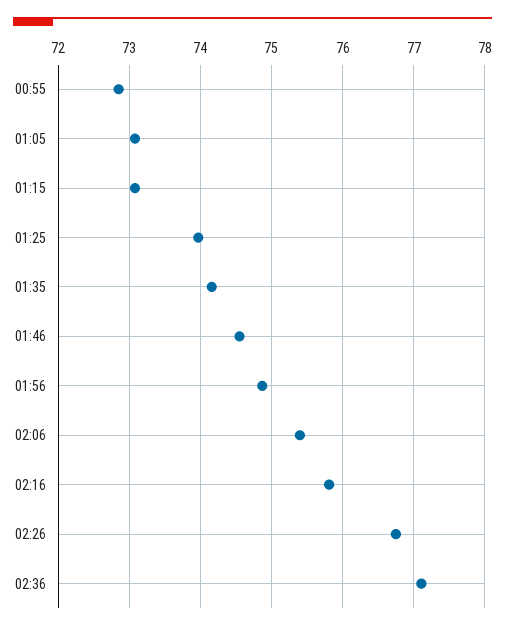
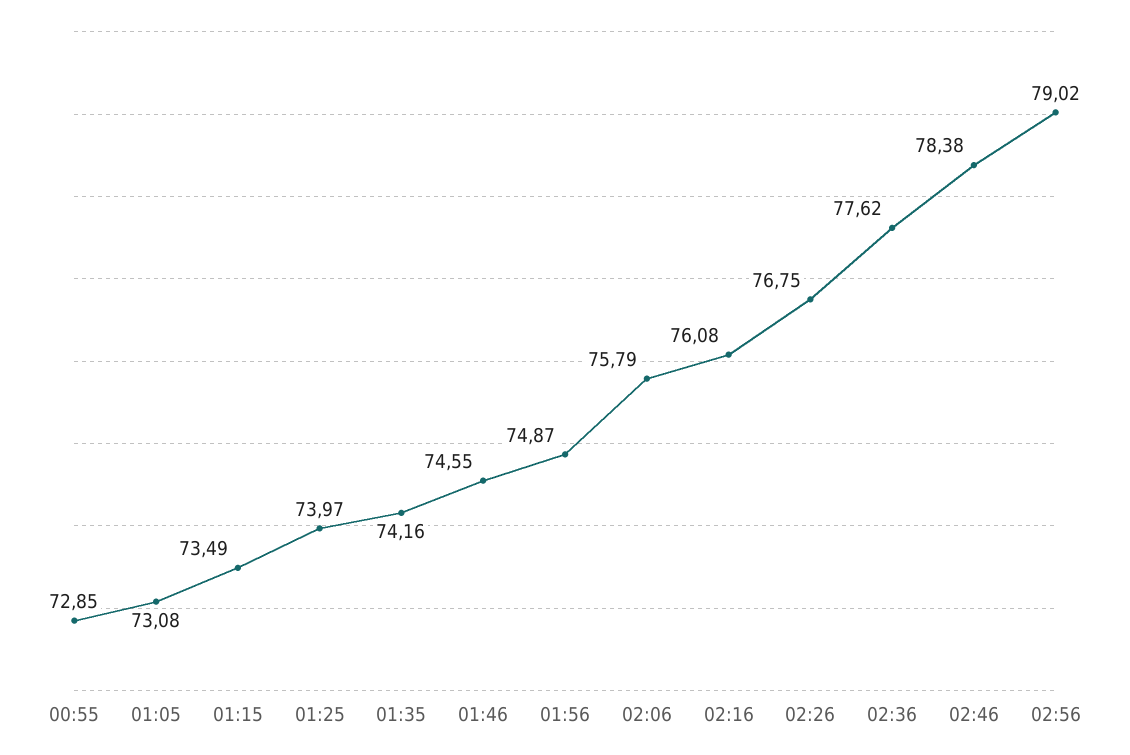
01:15: 73.1 -> 73.49
02:06: 75.4 -> 75.79
02:16: 75.8 -> 76.08
02:36: 77.1 -> 77.62
02:46: none -> 78.38
02:56: none -> 79.02

